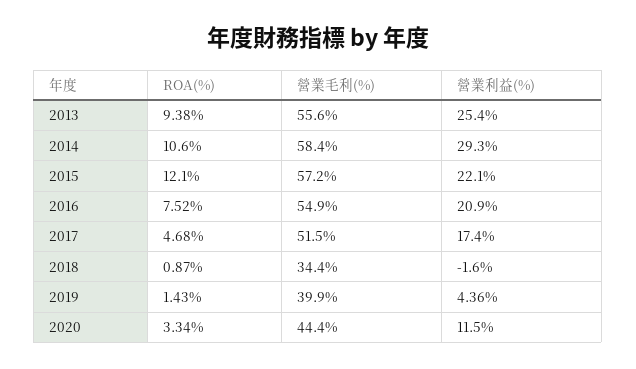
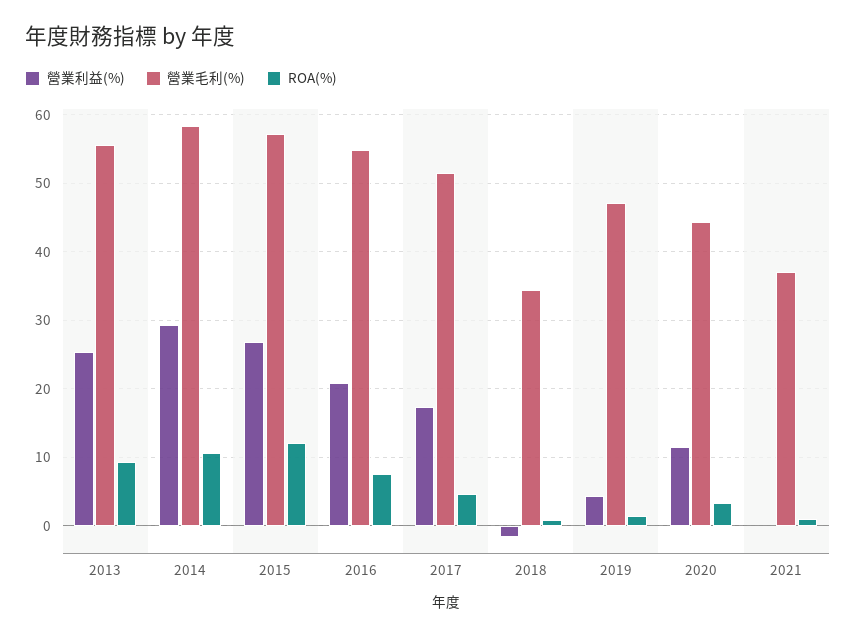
營業利益(%), 2015: 22.1 -> 27
營業毛利(%), 2019: 39.9 -> 47
營業利益(%), 2021: none -> 0
營業毛利(%), 2021: none -> 37
ROA(%), 2021: none -> 1

